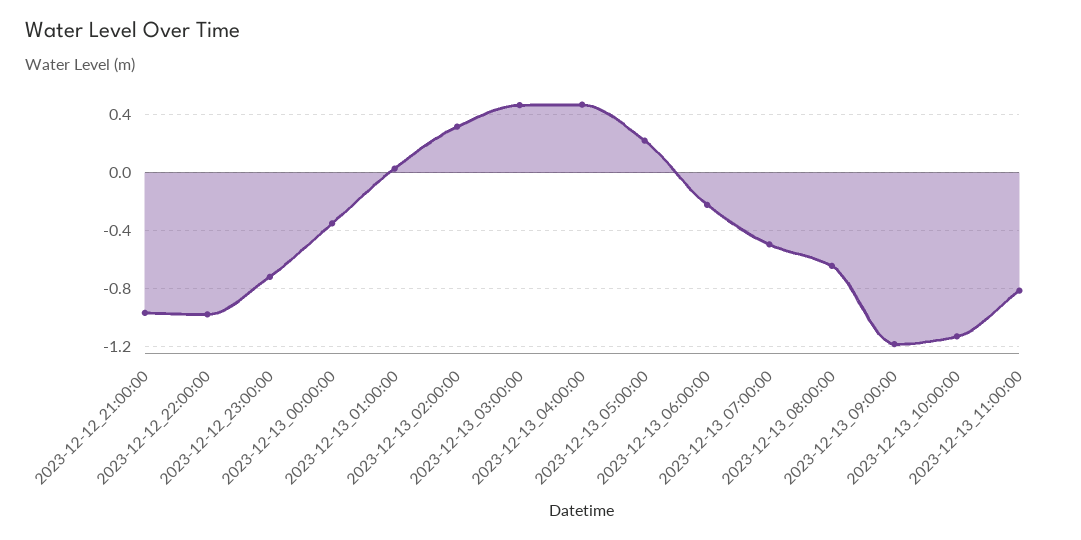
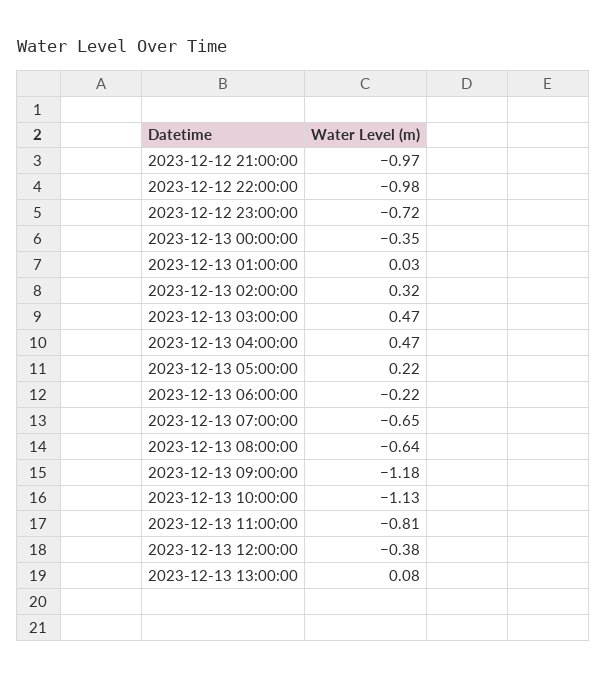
2023-12-13_07:00:00: -0.5 -> -0.65
2023-12-13 12:00:00: none -> -0.38
2023-12-13 13:00:00: none -> 0.08

